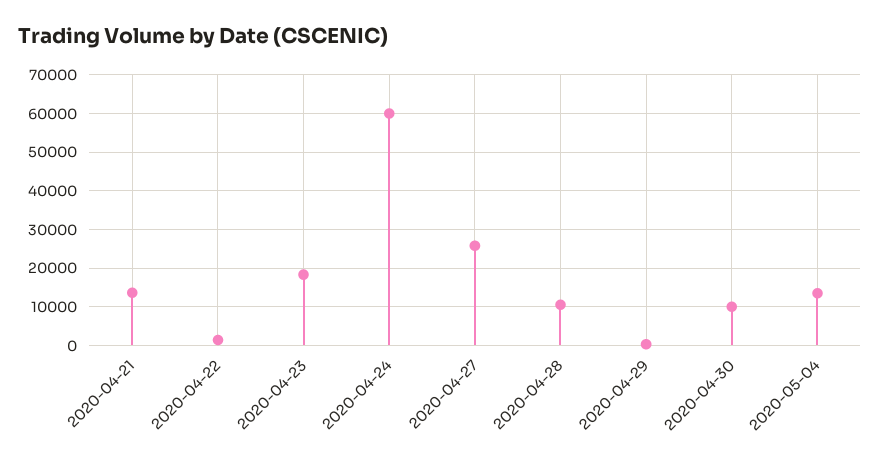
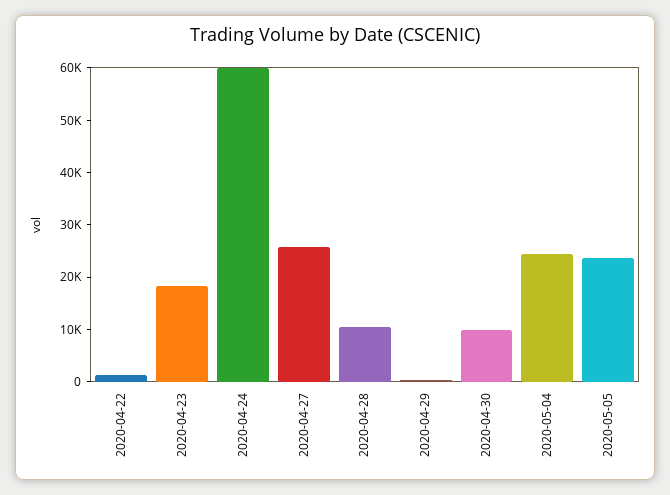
2020-04-21: 14000 -> none
2020-05-04: 14000 -> 24000
2020-05-05: none -> 24000

